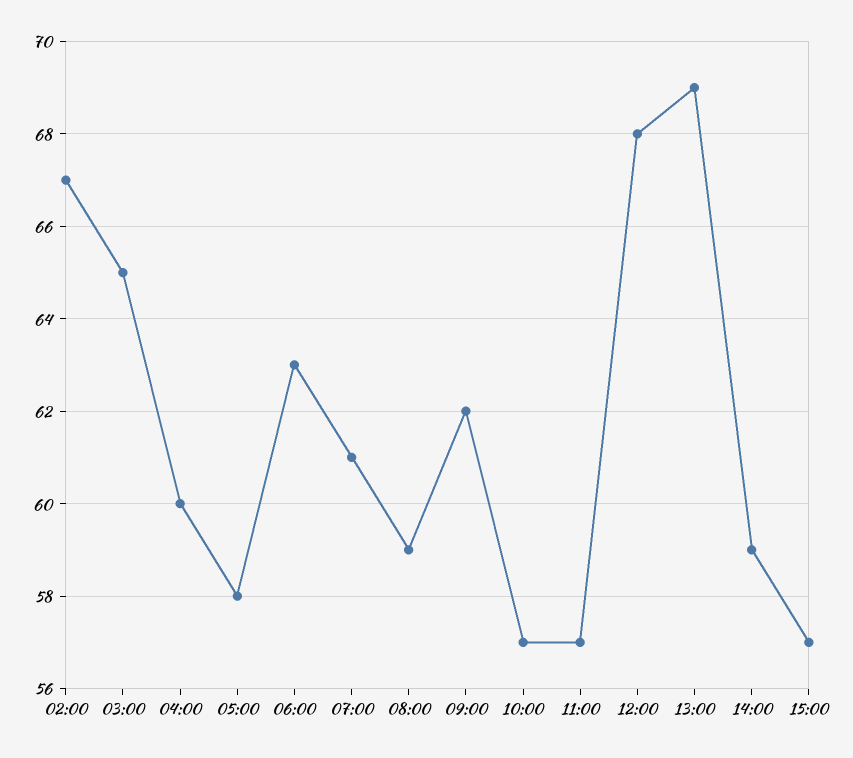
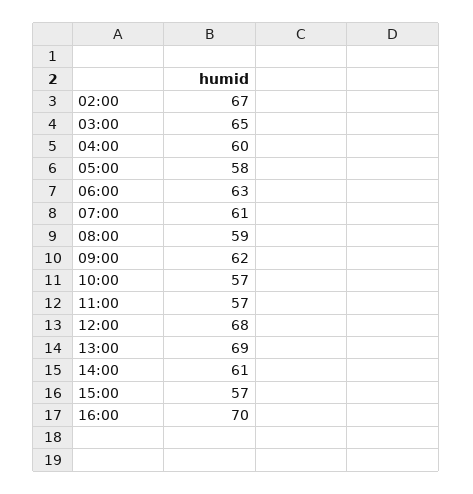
14:00: 59 -> 61
16:00: none -> 70

